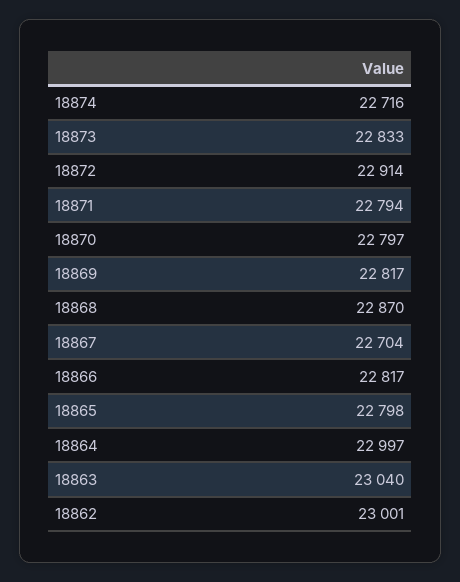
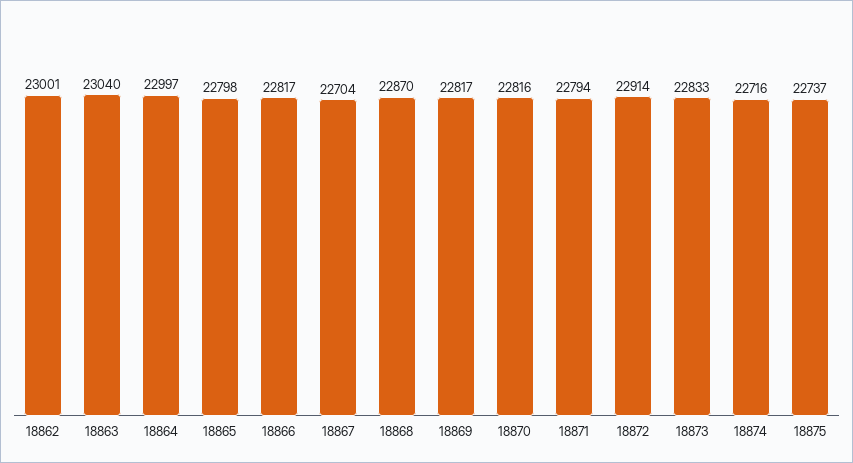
18870: 22797 -> 22816
18875: none -> 22737

